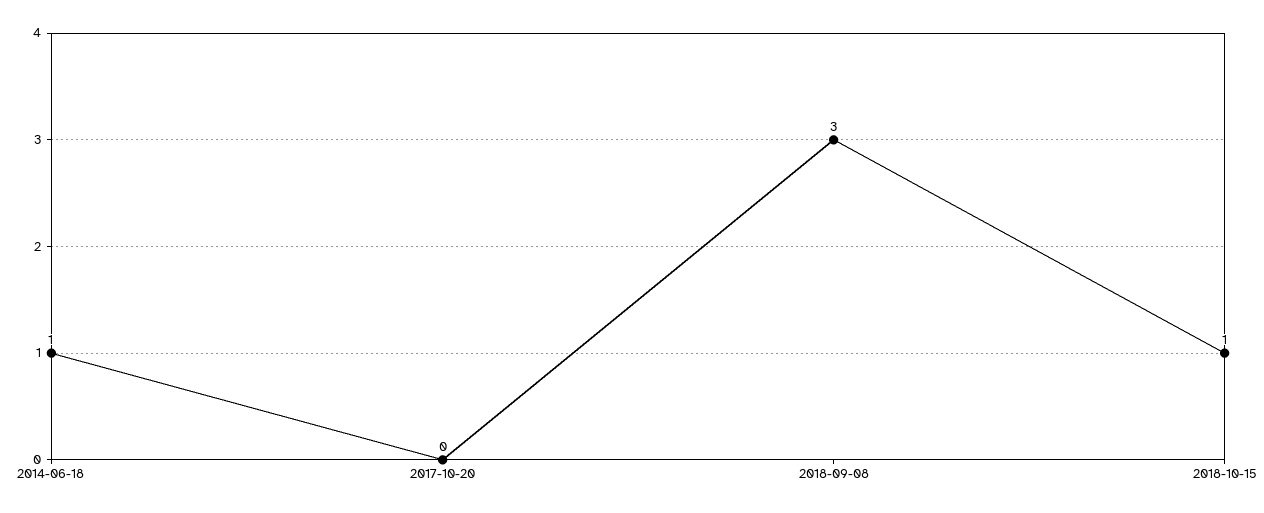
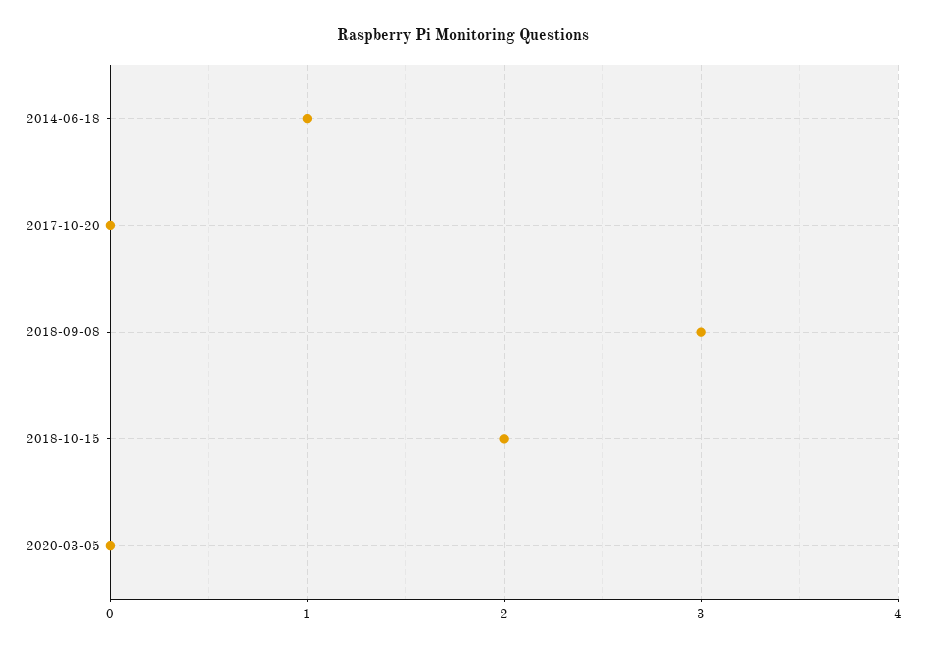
2018-10-15: 1 -> 2
2020-03-05: none -> 0

